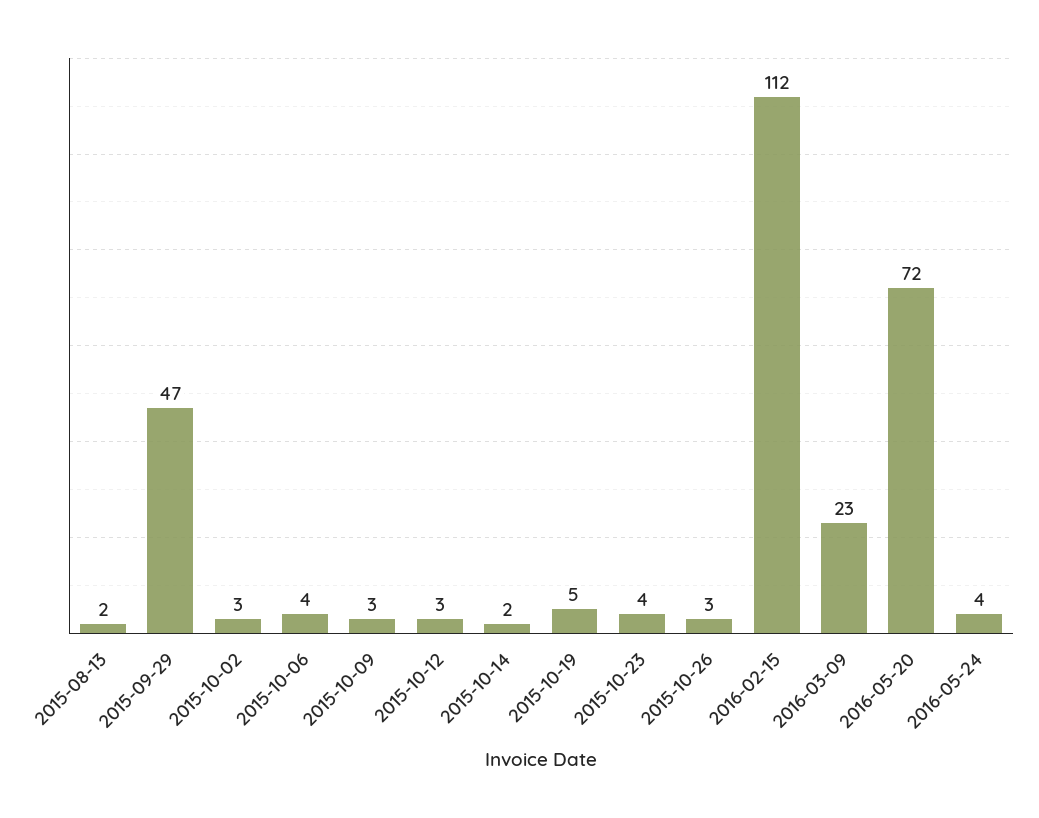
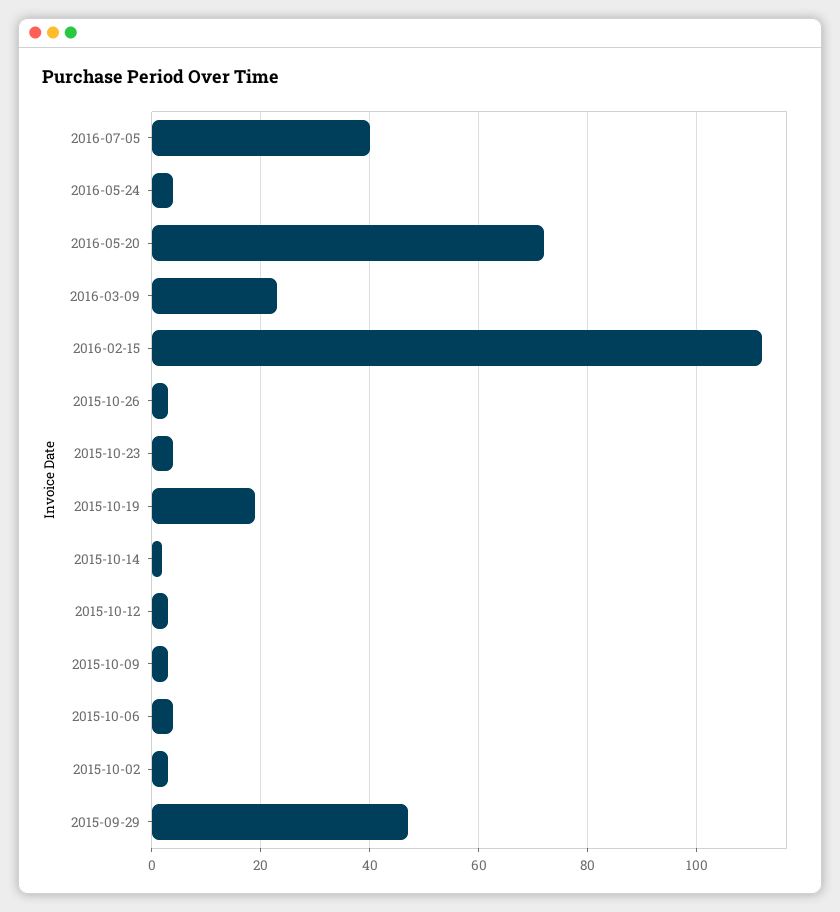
2015-08-13: 2 -> none
2015-10-19: 5 -> 20
2016-07-05: none -> 40

